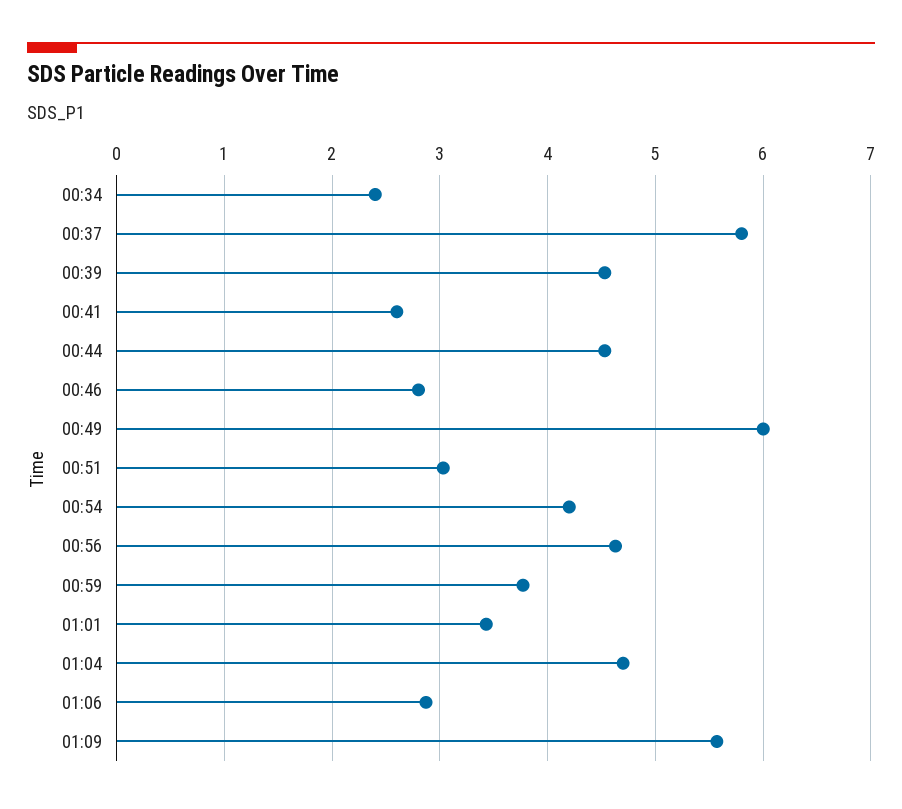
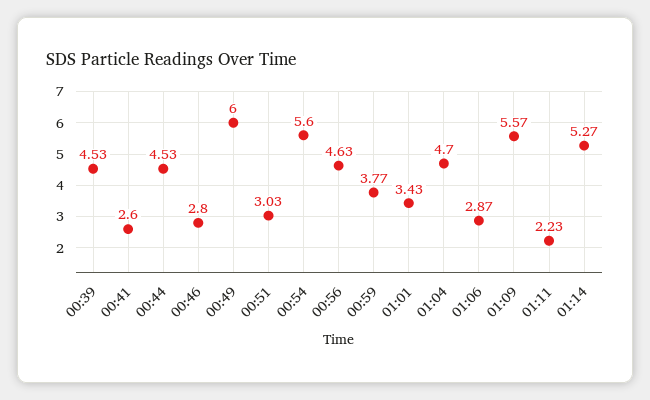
00:34: 2.4 -> none
00:37: 5.8 -> none
00:54: 4.2 -> 5.6
01:11: none -> 2.23
01:14: none -> 5.27

